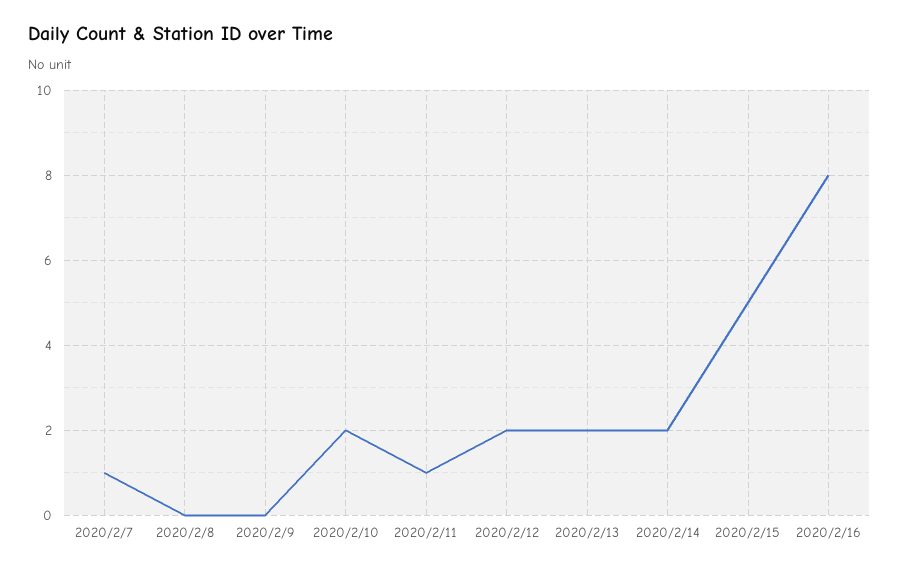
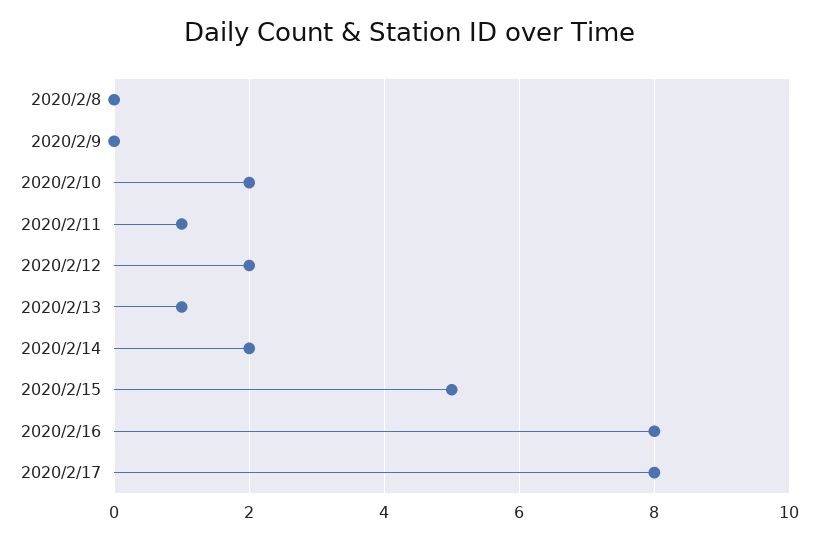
2020/2/7: 1 -> none
2020/2/13: 2 -> 1
2020/2/17: none -> 8

